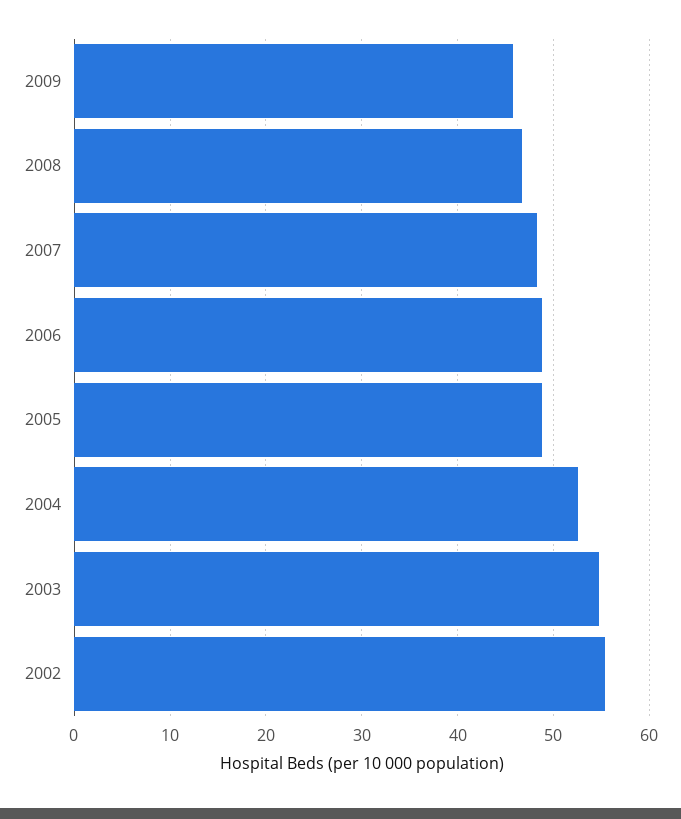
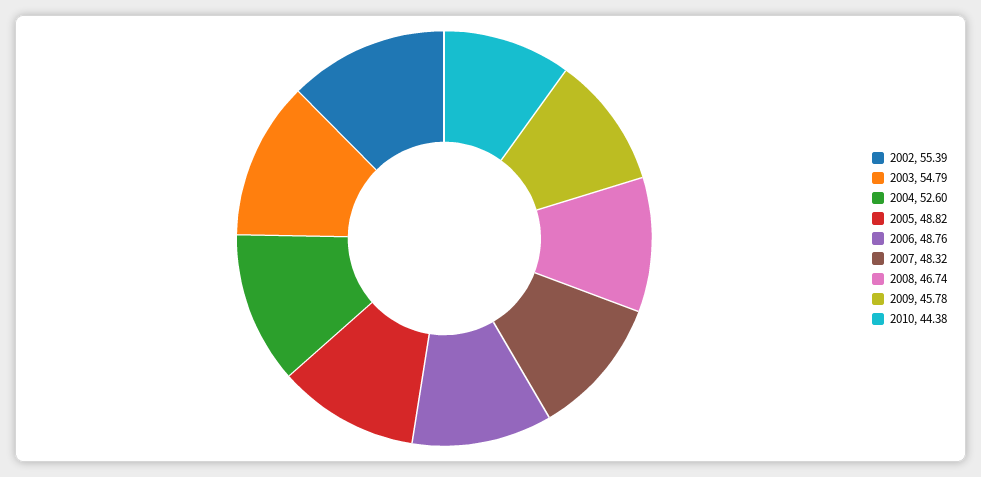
2010: none -> 44.38

